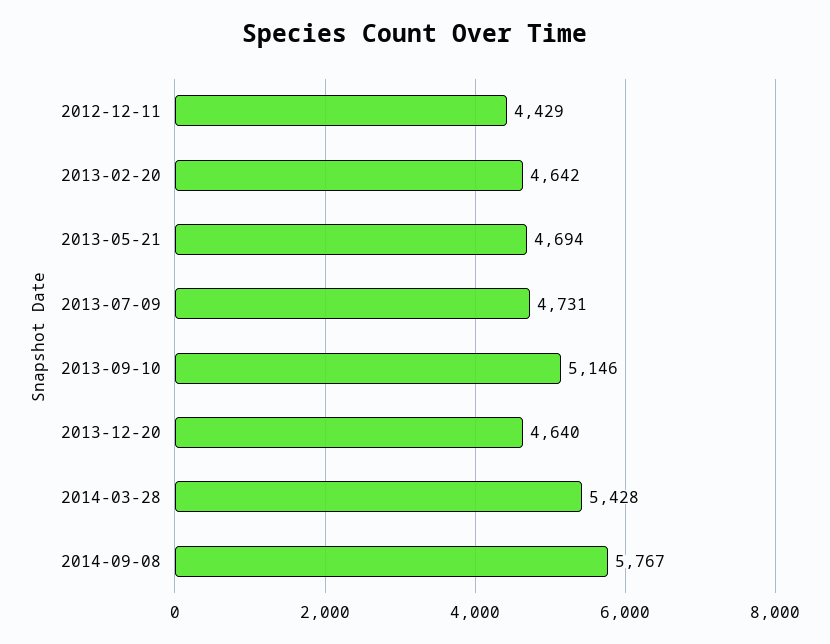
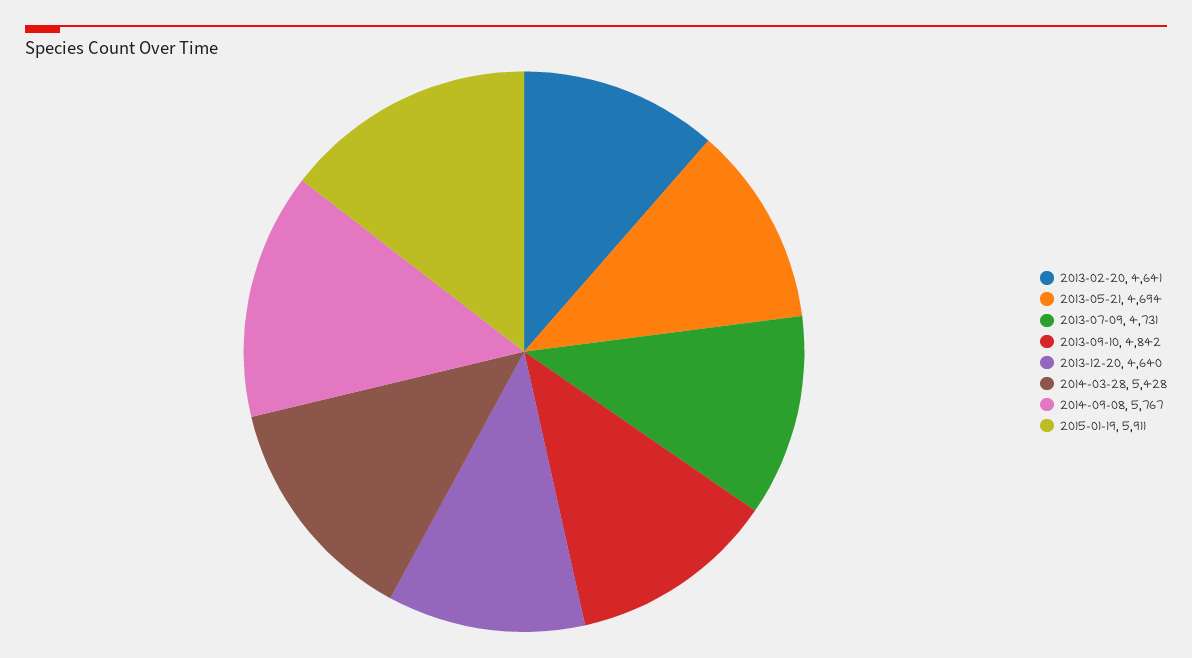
2012-12-11: 4429 -> none
2013-02-20: 4642 -> 4641
2013-09-10: 5146 -> 4842
2015-01-19: none -> 5911

